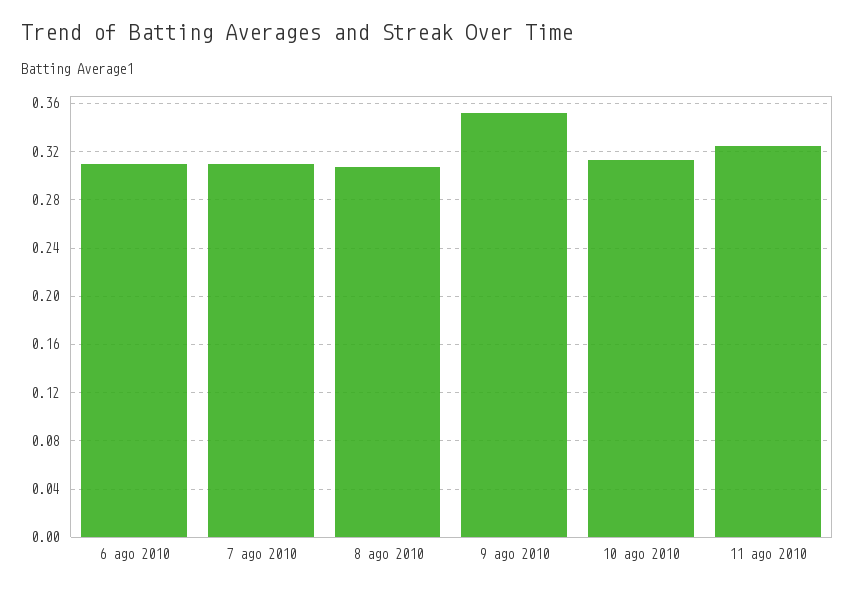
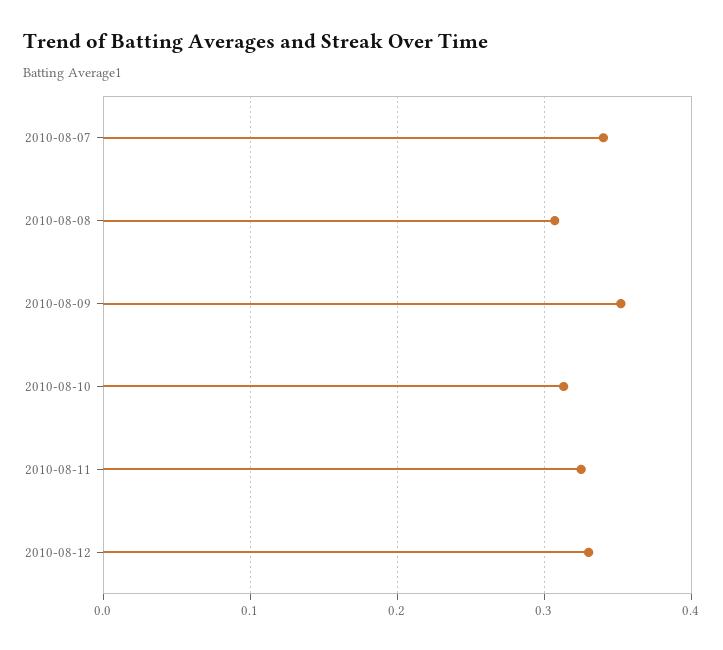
6 ago 2010: 0.31 -> none
7 ago 2010: 0.31 -> 0.34
2010-08-12: none -> 0.33

